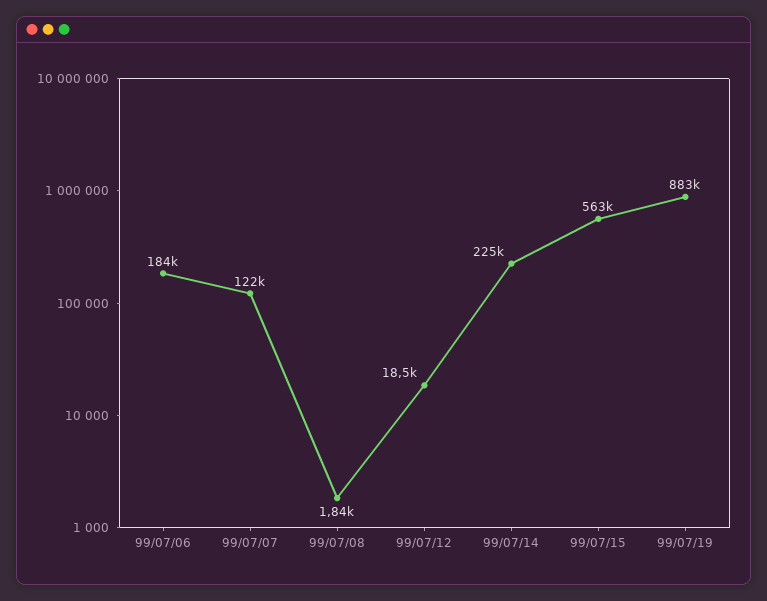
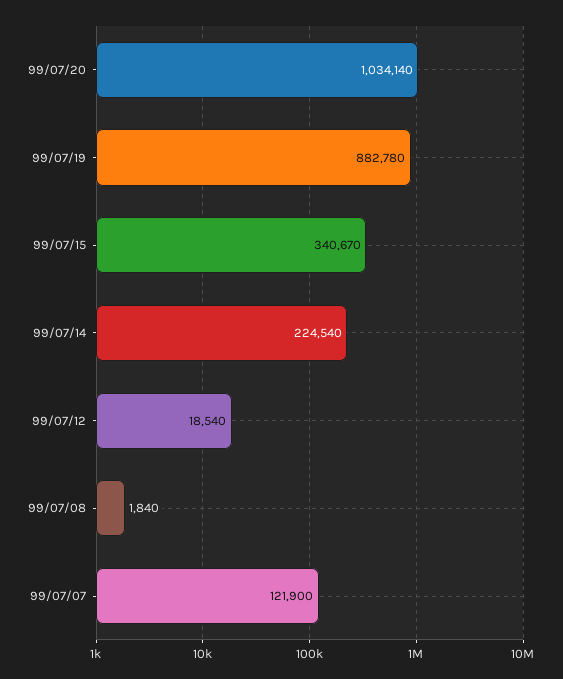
99/07/06: 184000 -> none
99/07/15: 563000 -> 340670
99/07/20: none -> 1034140

